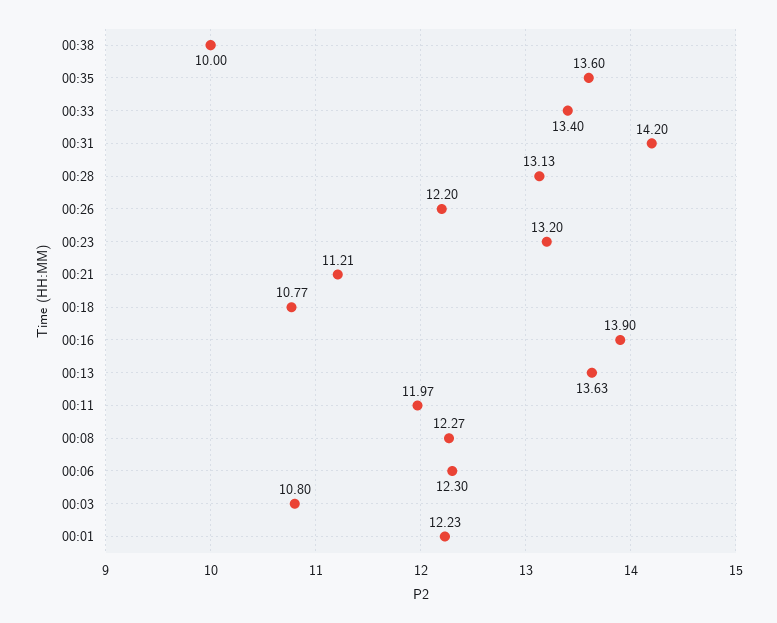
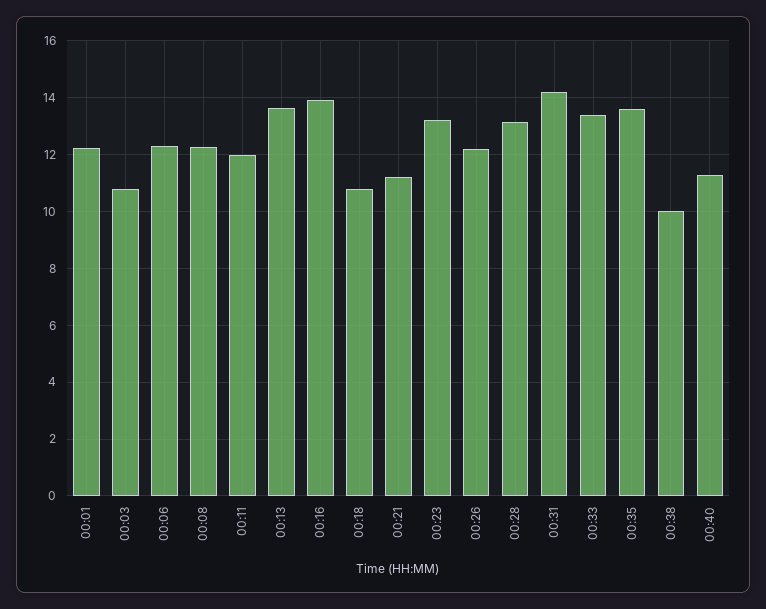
00:40: none -> 11.25

